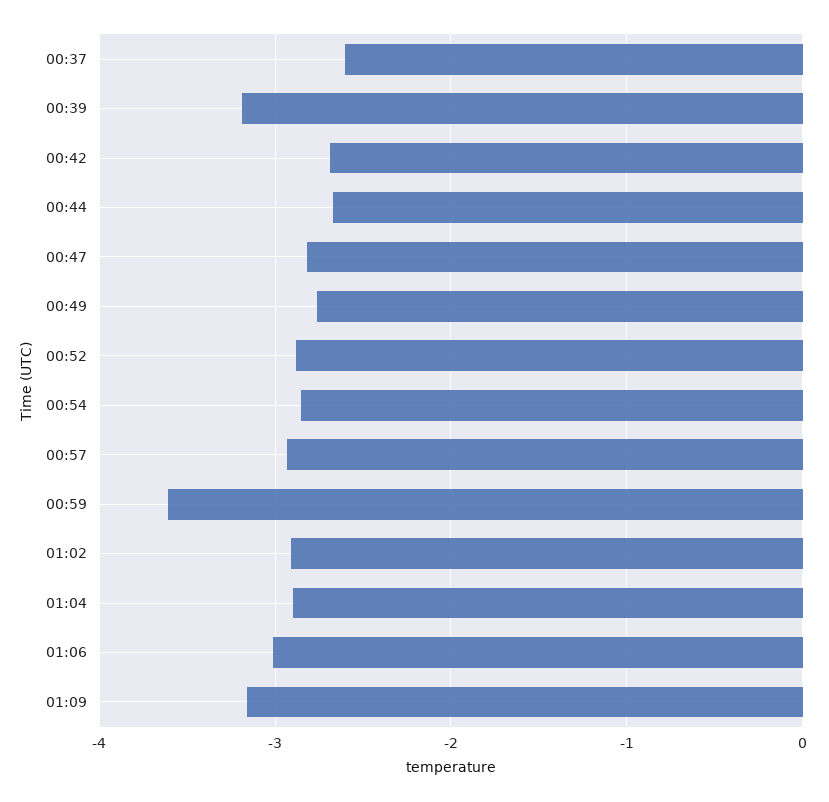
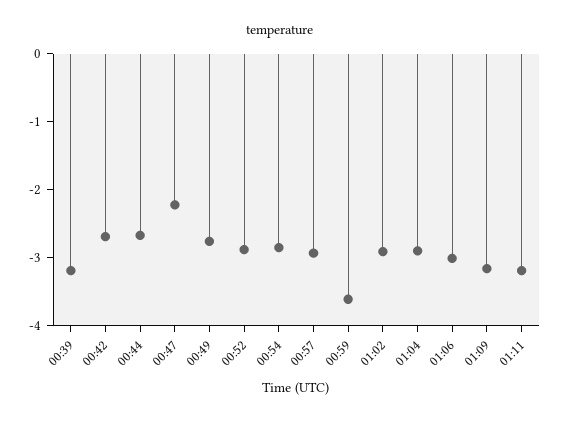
00:37: -2.6 -> none
00:47: -2.8 -> -2.2
01:11: none -> -3.2

